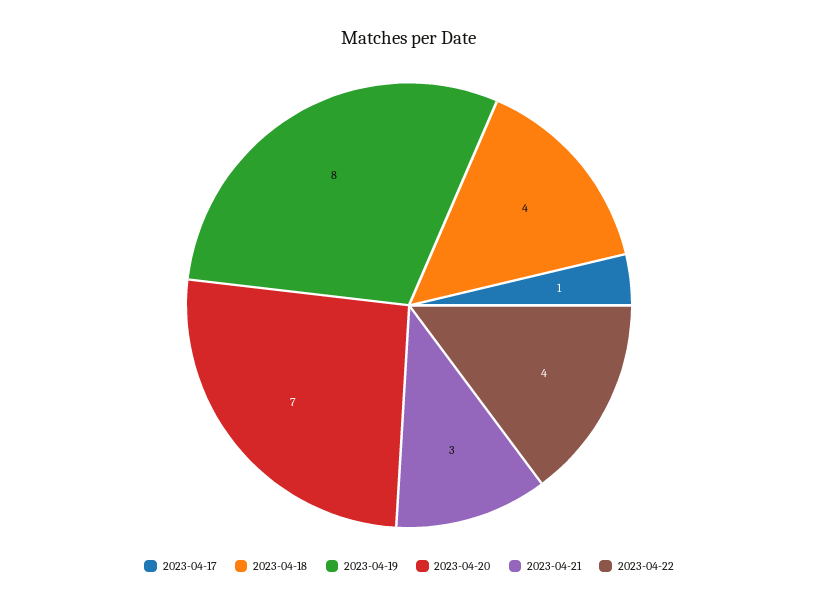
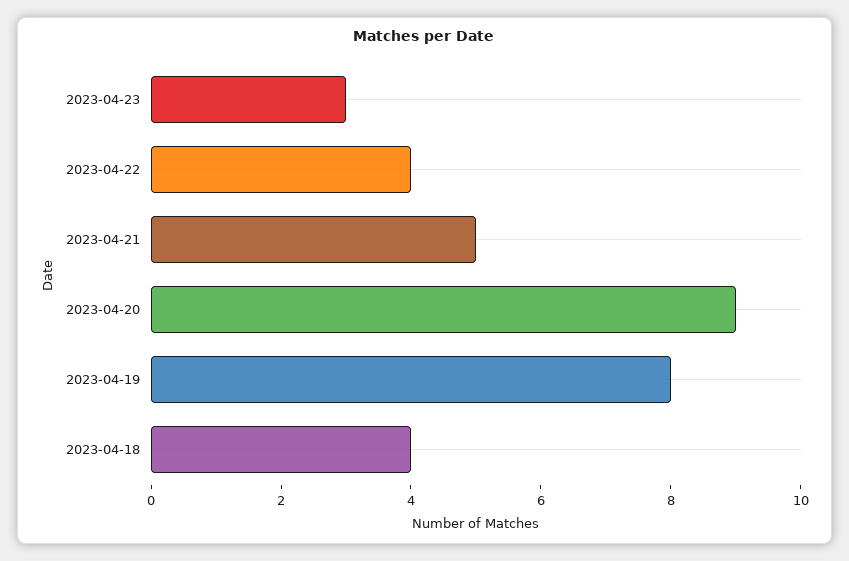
2023-04-17: 1 -> none
2023-04-20: 7 -> 9
2023-04-21: 3 -> 5
2023-04-23: none -> 3

